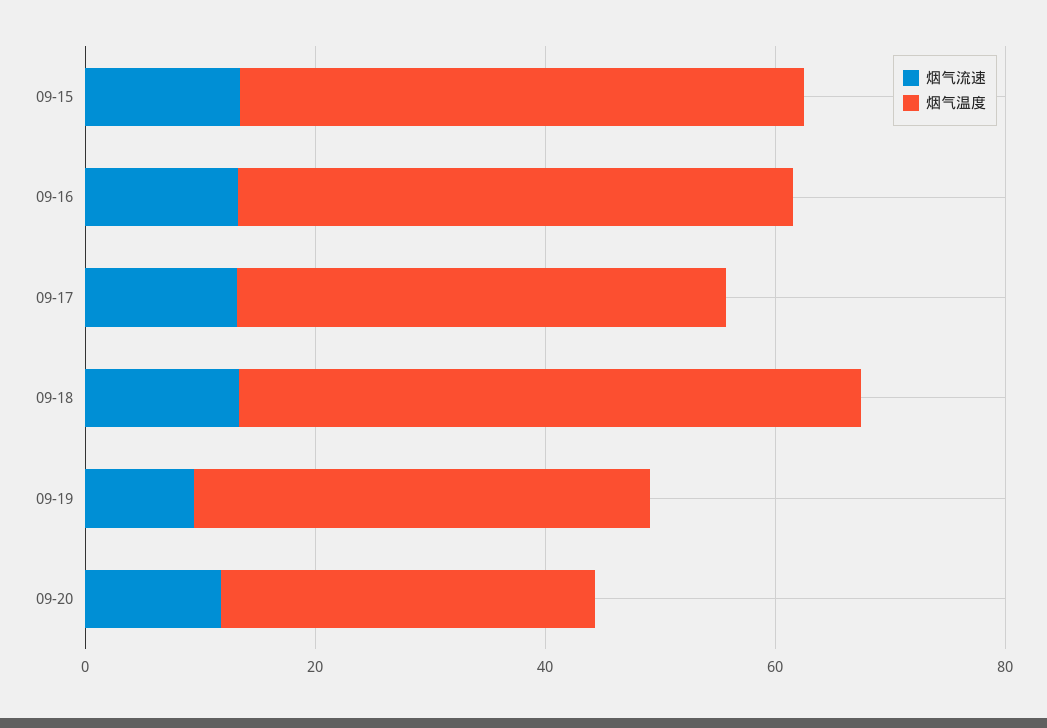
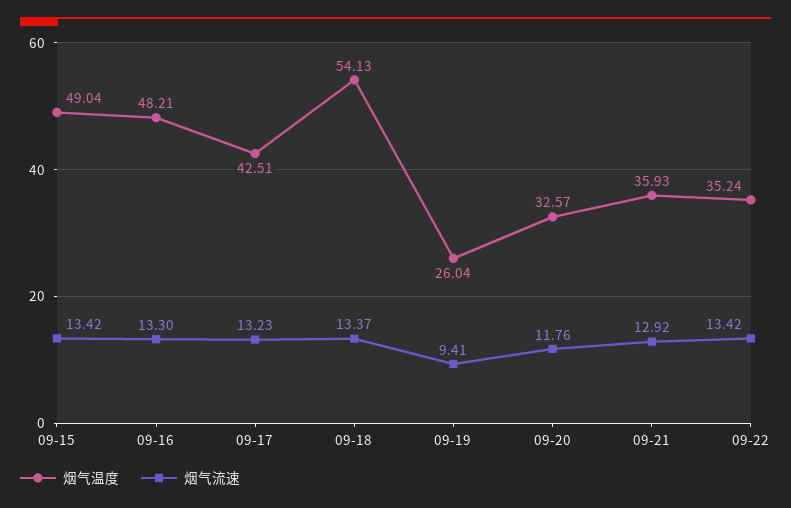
烟气温度, 09-19: 40 -> 26.04
烟气温度, 09-21: none -> 35.93
烟气流速, 09-21: none -> 12.92
烟气温度, 09-22: none -> 35.24
烟气流速, 09-22: none -> 13.42

